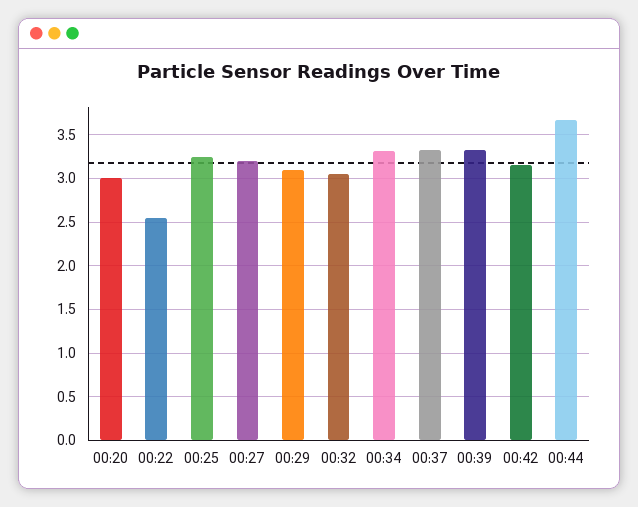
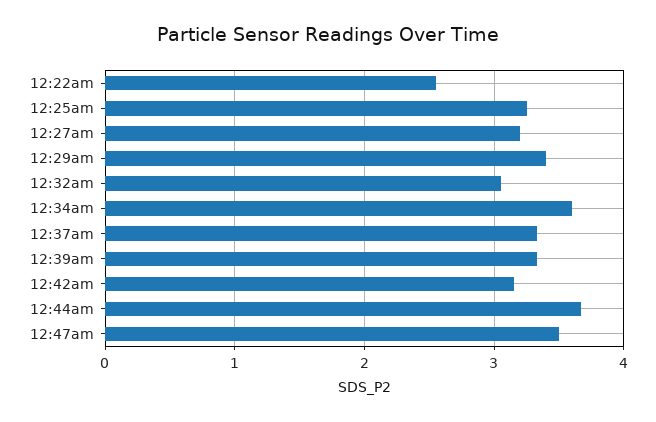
00:20: 3 -> none
00:29: 3.1 -> 3.4
00:34: 3.3 -> 3.6
12:47am: none -> 3.5

